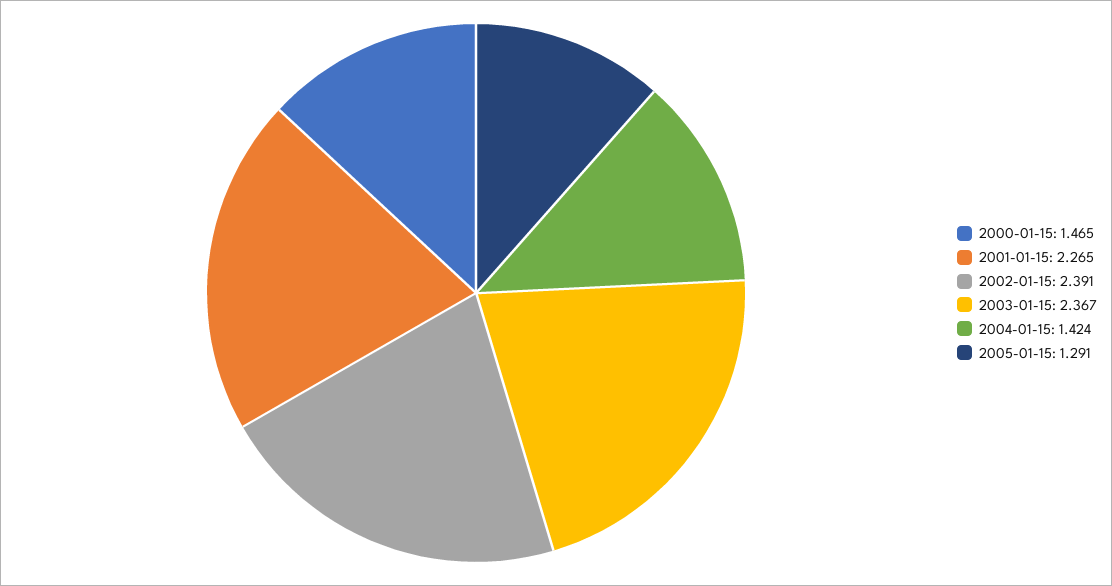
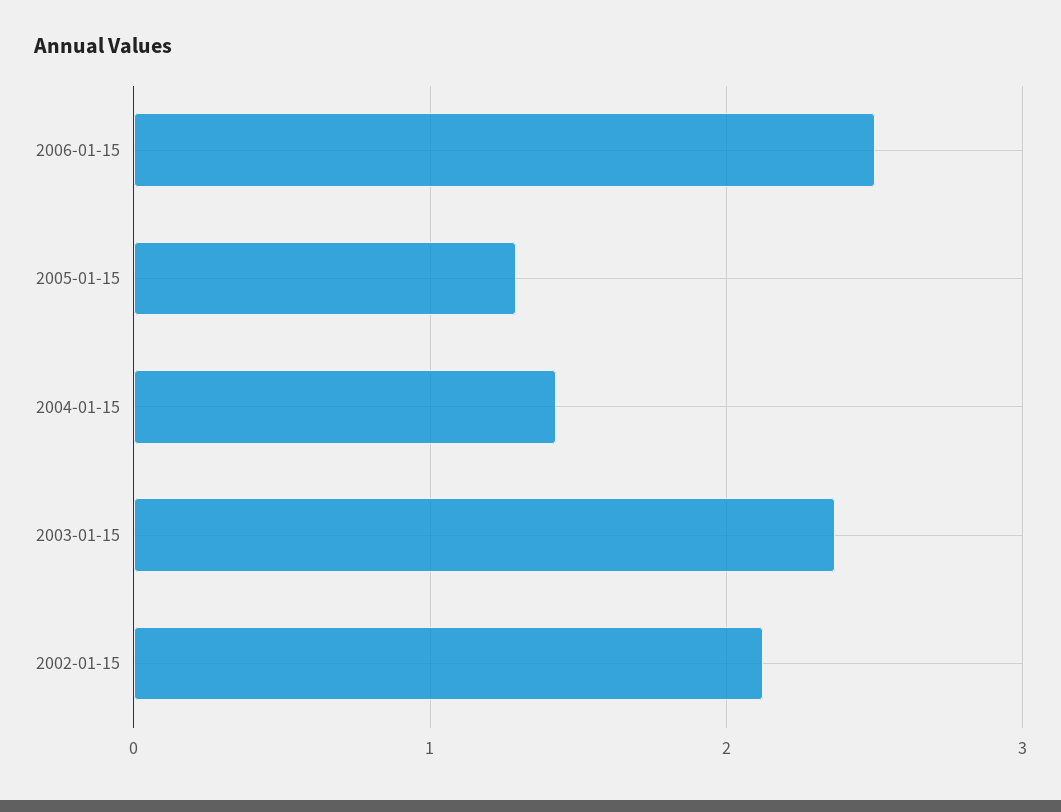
2000-01-15: 1.465 -> none
2001-01-15: 2.265 -> none
2002-01-15: 2.391 -> 2.1
2006-01-15: none -> 2.5

